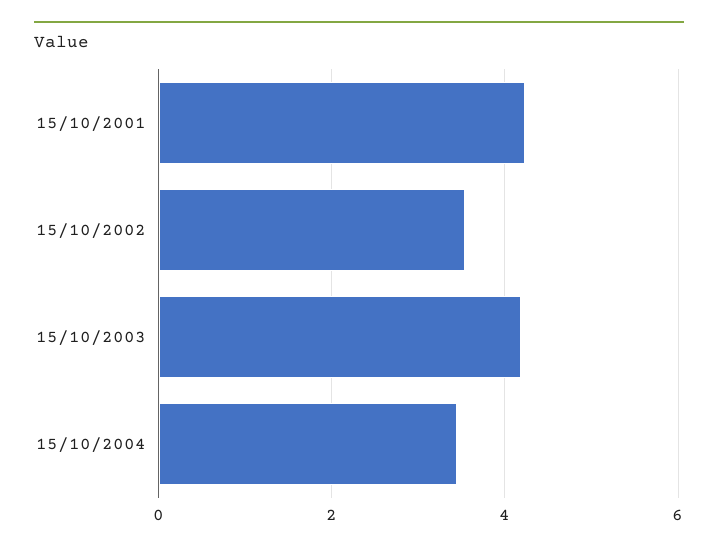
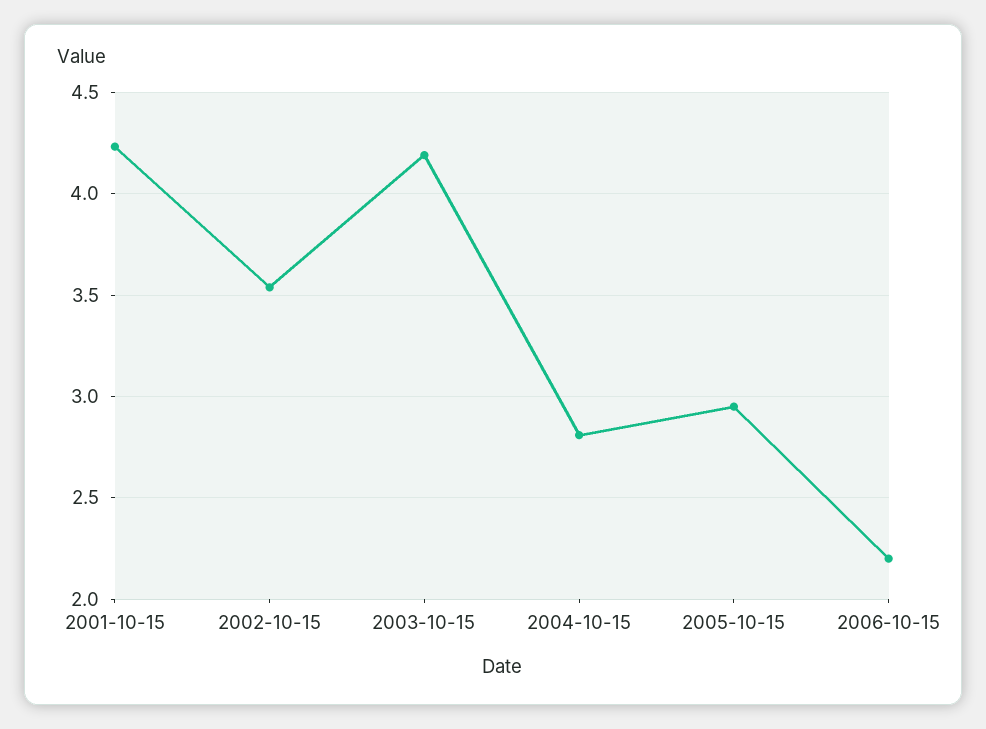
15/10/2004: 3.4 -> 2.8
2005-10-15: none -> 2.95
2006-10-15: none -> 2.2

